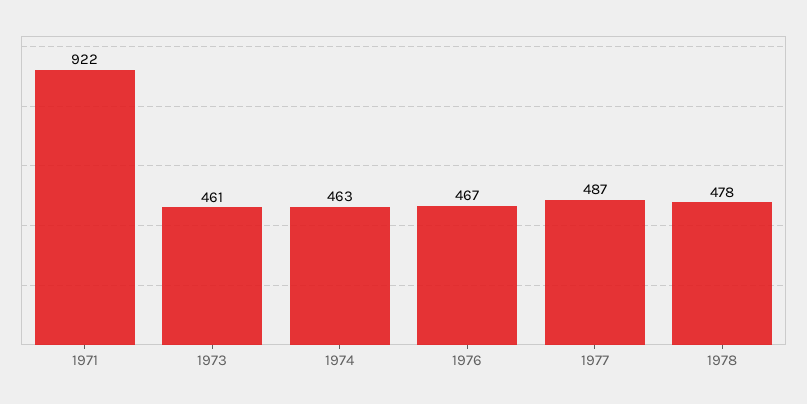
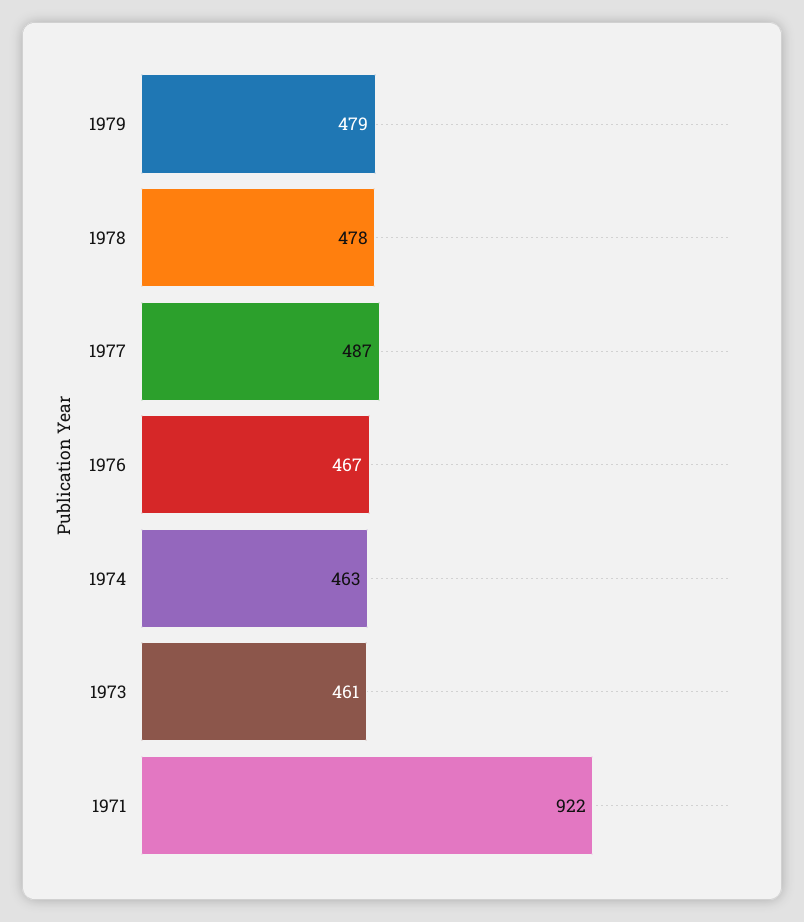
1979: none -> 479

